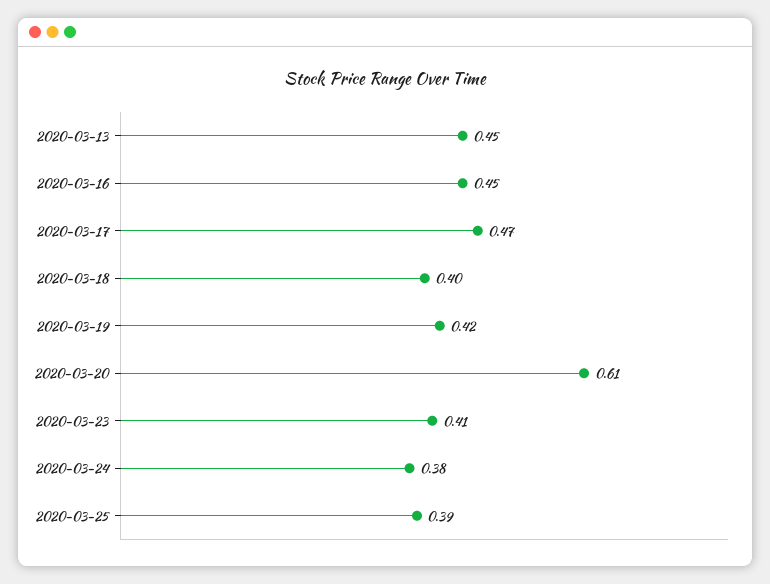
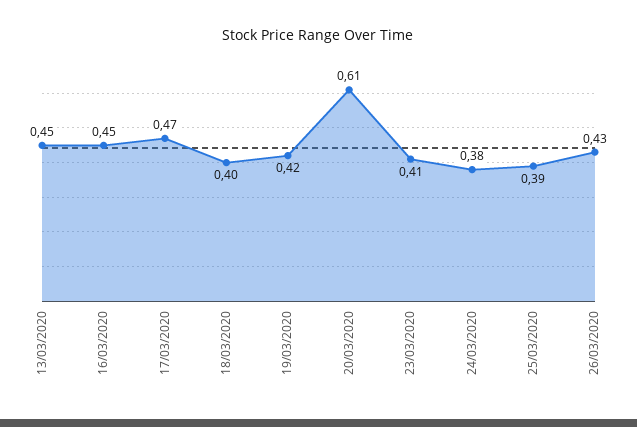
26/03/2020: none -> 0.43

